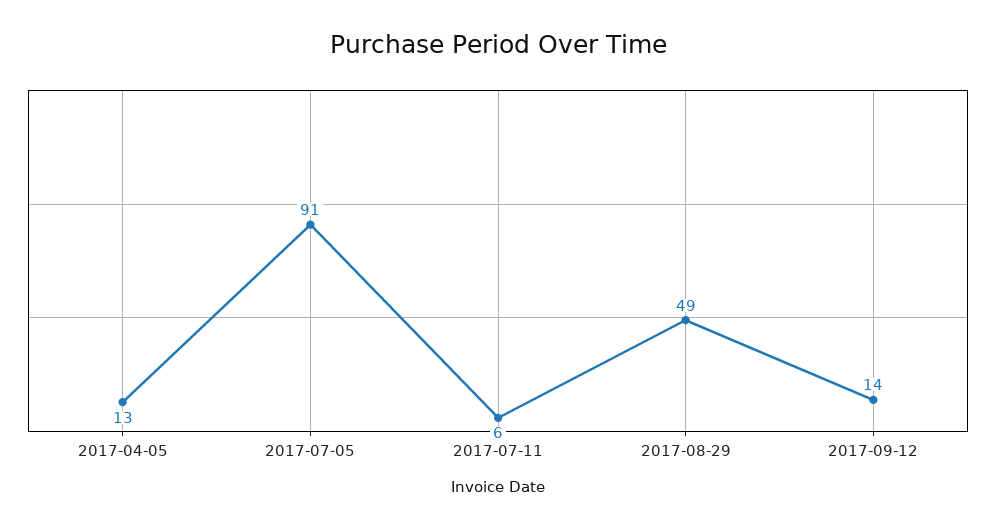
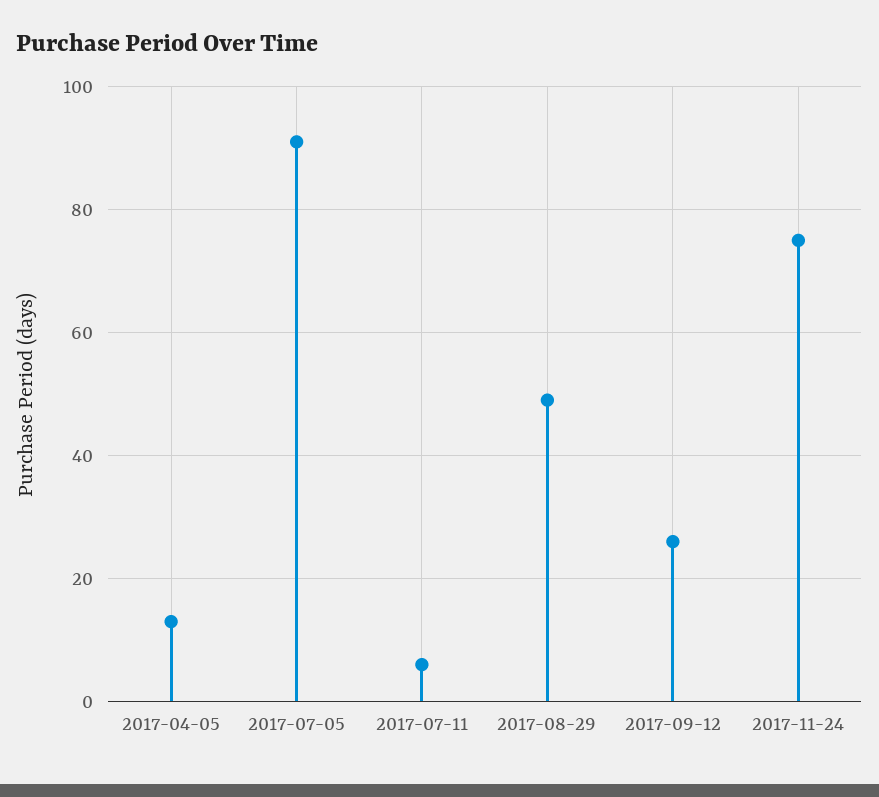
2017-09-12: 14 -> 25
2017-11-24: none -> 75

